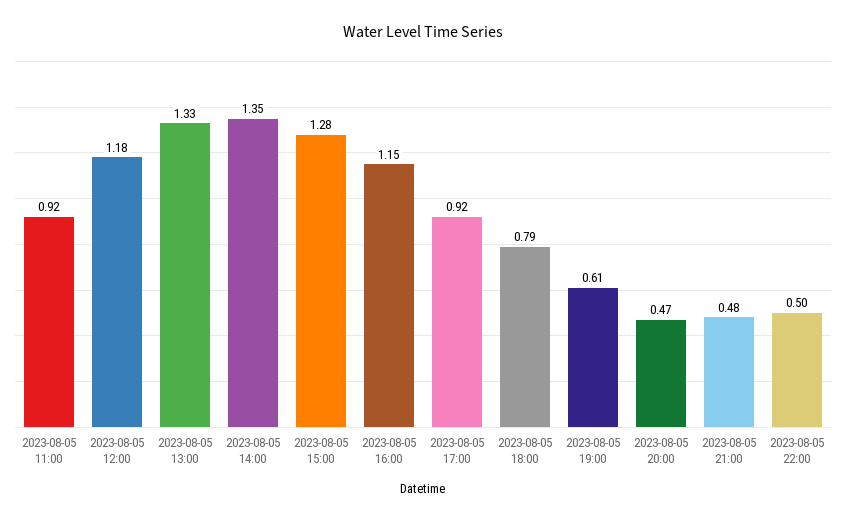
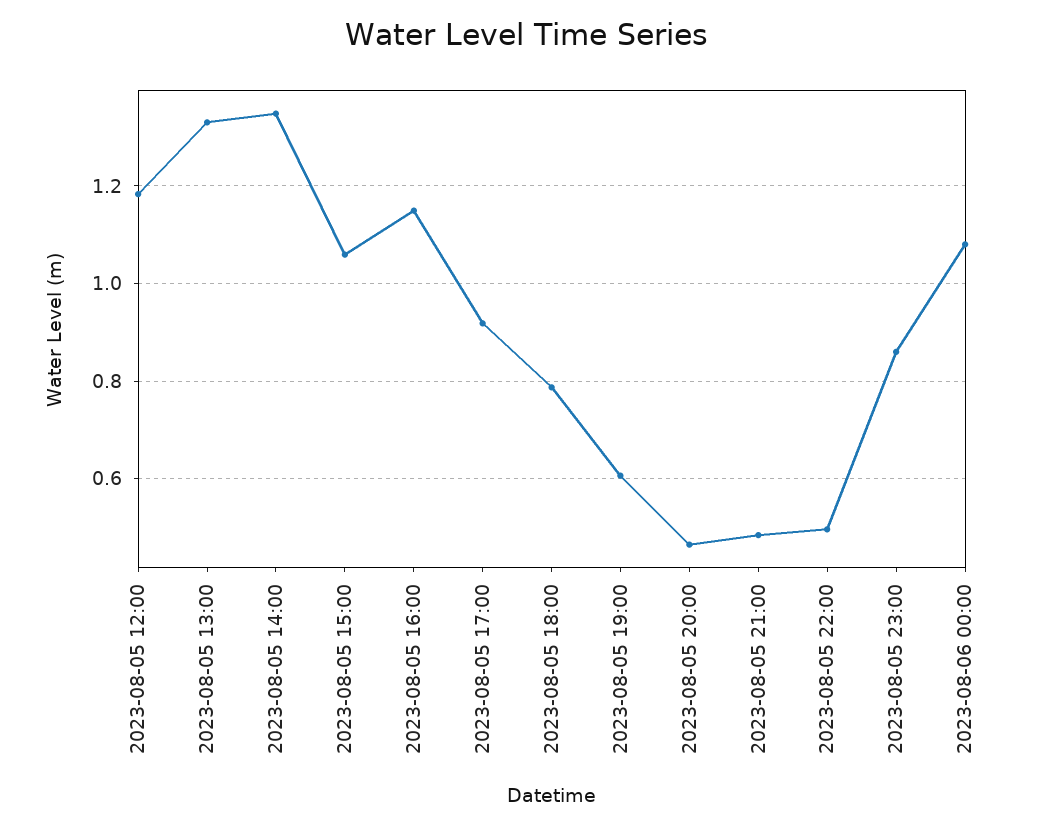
2023-08-05 11:00: 0.92 -> none
2023-08-05 15:00: 1.28 -> 1.06
2023-08-05 23:00: none -> 0.86
2023-08-06 00:00: none -> 1.08

